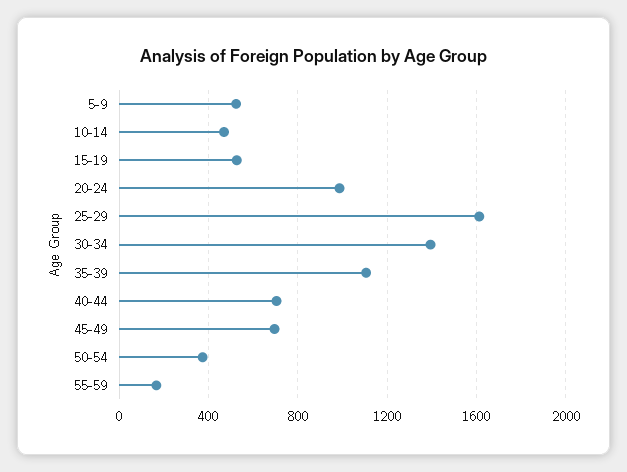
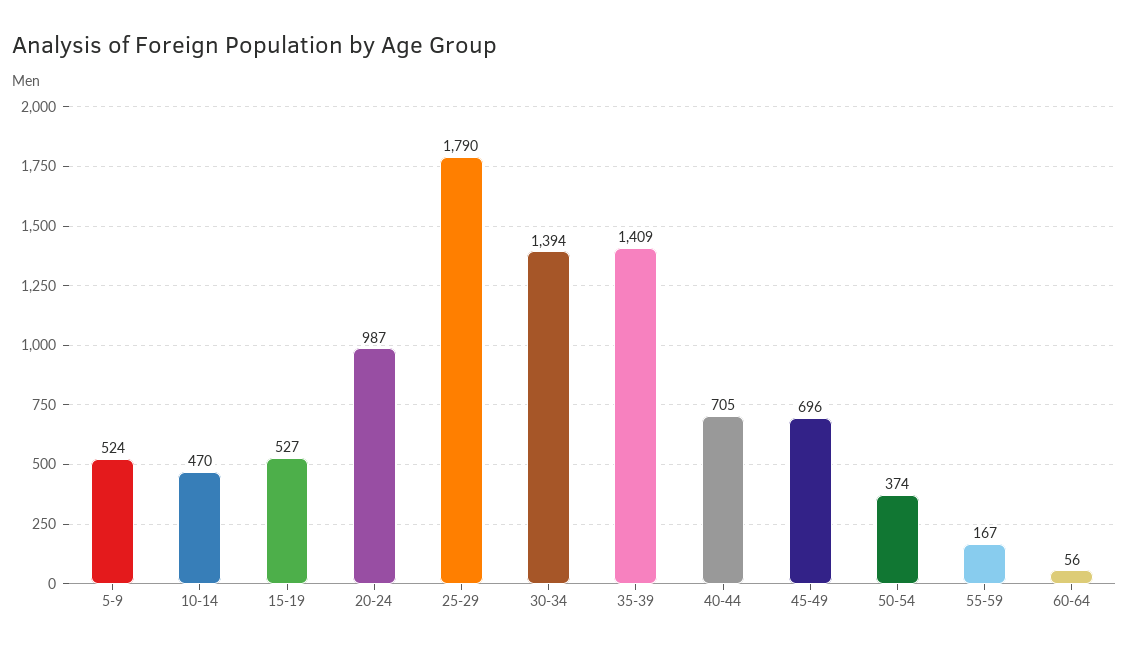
25-29: 1600 -> 1790
35-39: 1100 -> 1409
60-64: none -> 56

